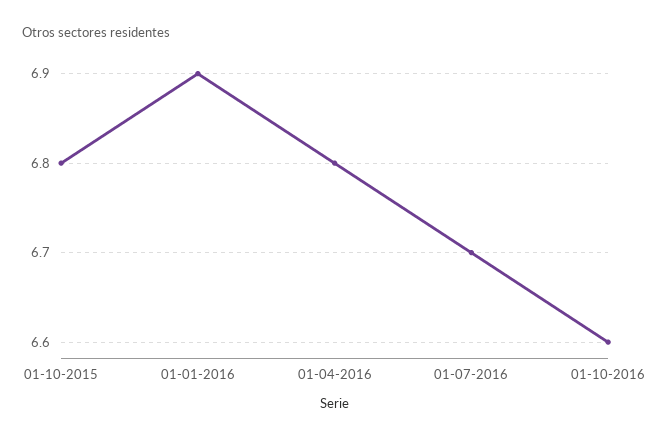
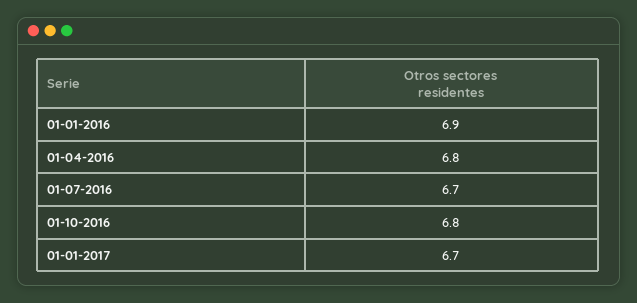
01-10-2015: 6.8 -> none
01-10-2016: 6.6 -> 6.8
01-01-2017: none -> 6.7

